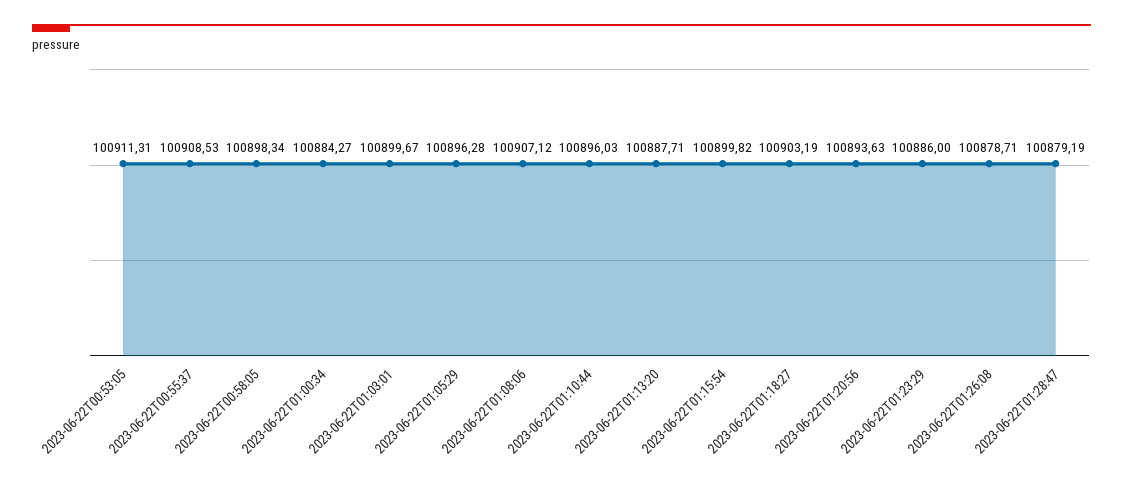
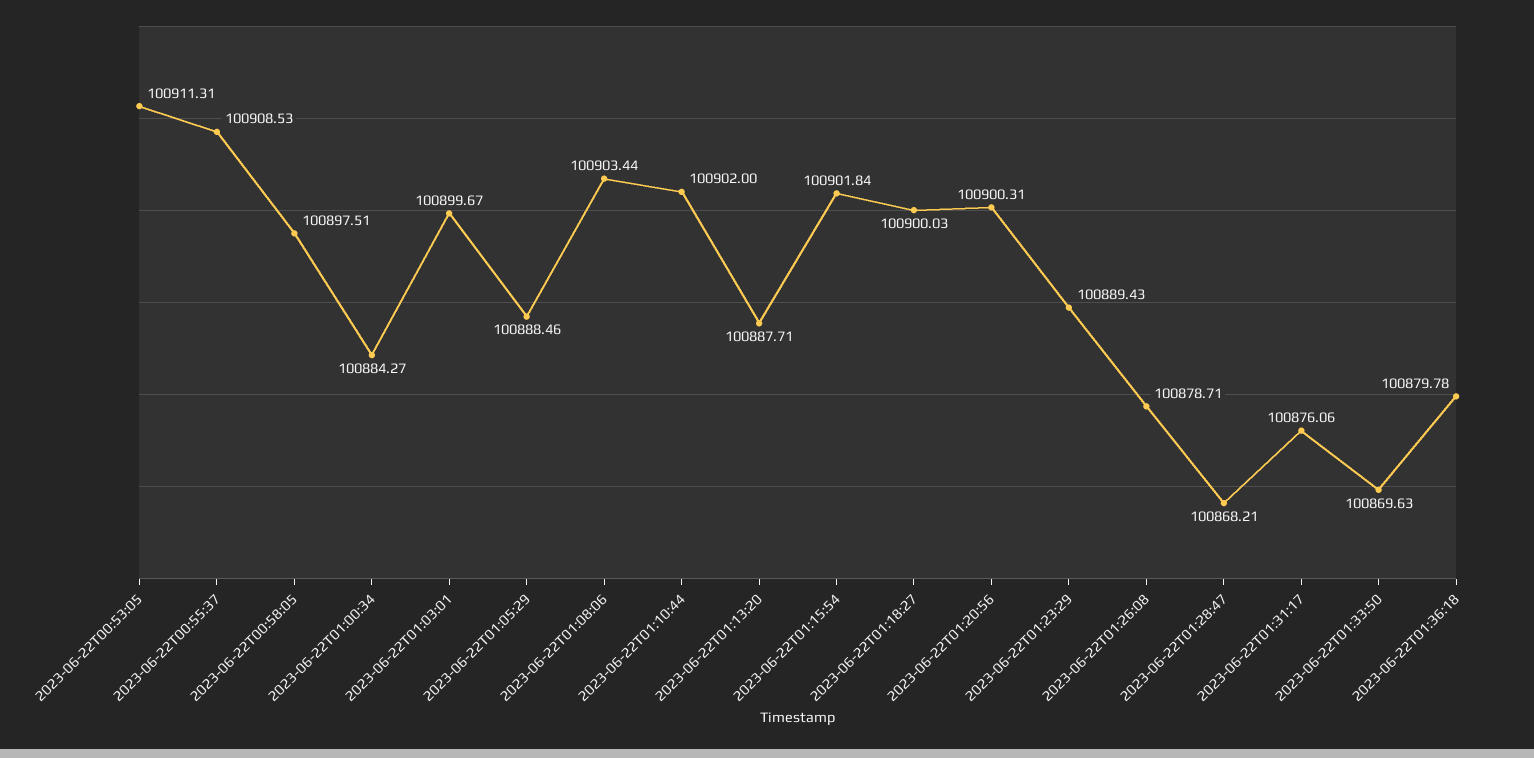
2023-06-22T00:58:05: 100898.34 -> 100897.51
2023-06-22T01:05:29: 100896.28 -> 100888.46
2023-06-22T01:08:06: 100907.12 -> 100903.44
2023-06-22T01:10:44: 100896.03 -> 100902
2023-06-22T01:15:54: 100899.82 -> 100901.84
2023-06-22T01:18:27: 100903.19 -> 100900.03
2023-06-22T01:20:56: 100893.63 -> 100900.31
2023-06-22T01:23:29: 100886 -> 100889.43
2023-06-22T01:28:47: 100879.19 -> 100868.21
2023-06-22T01:31:17: none -> 100876.06
2023-06-22T01:33:50: none -> 100869.63
2023-06-22T01:36:18: none -> 100879.78

